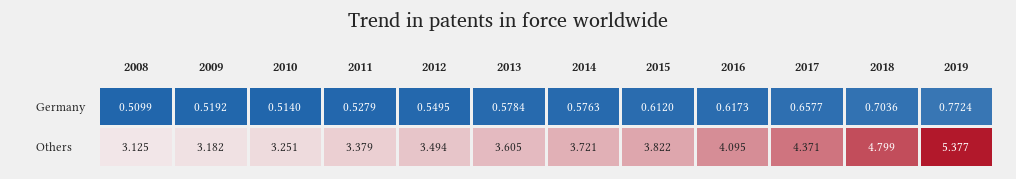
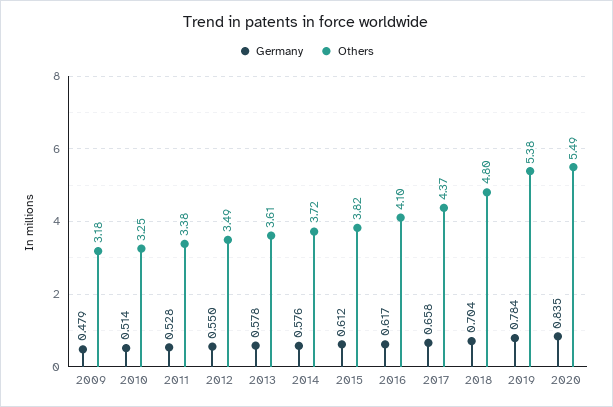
Germany, 2008: 0.5099 -> none
Germany, 2009: 0.5192 -> 0.479
Germany, 2019: 0.7724 -> 0.784
Others, 2008: 3.125 -> none
Germany, 2020: none -> 0.835
Others, 2020: none -> 5.49

